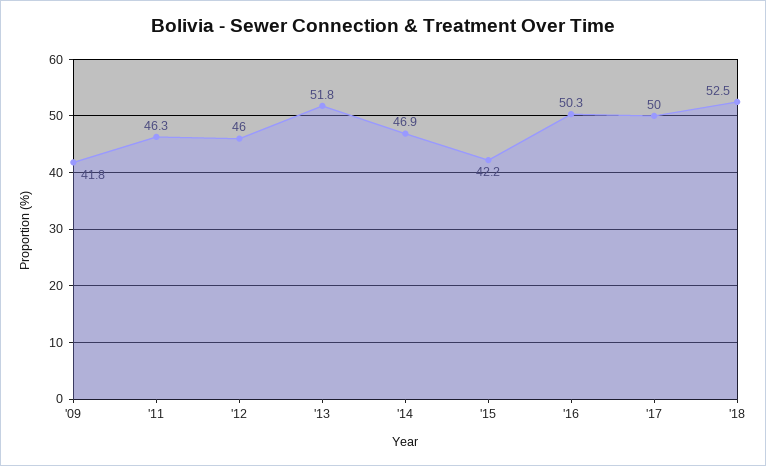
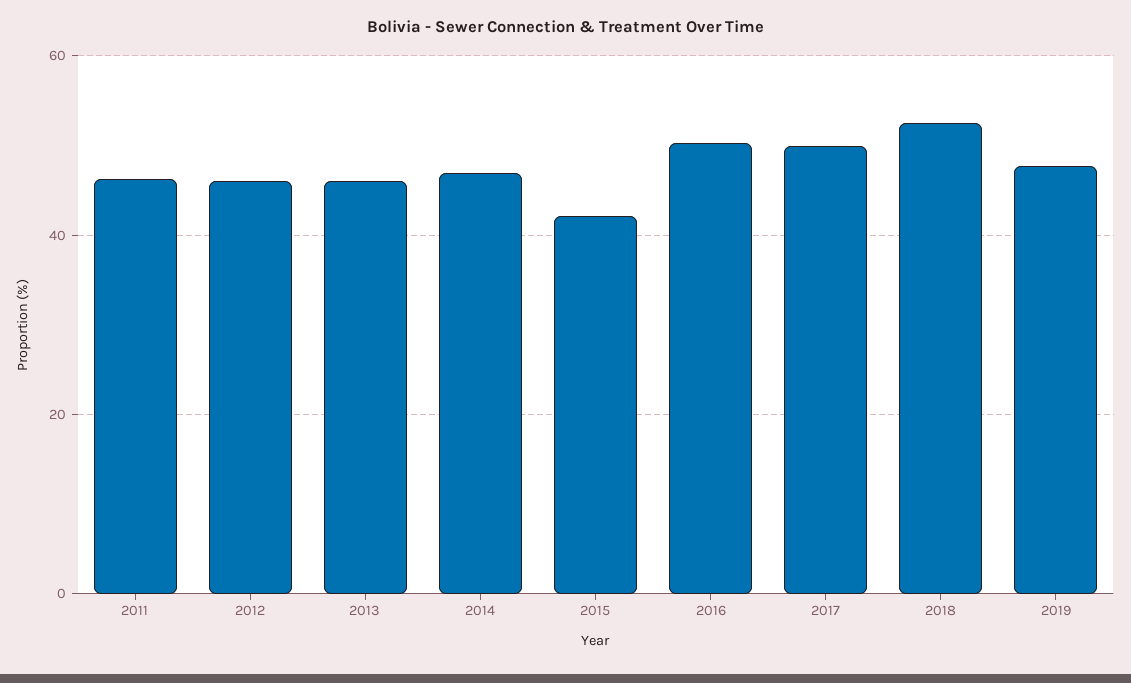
'09: 41.8 -> none
'13: 51.8 -> 46
2019: none -> 48

